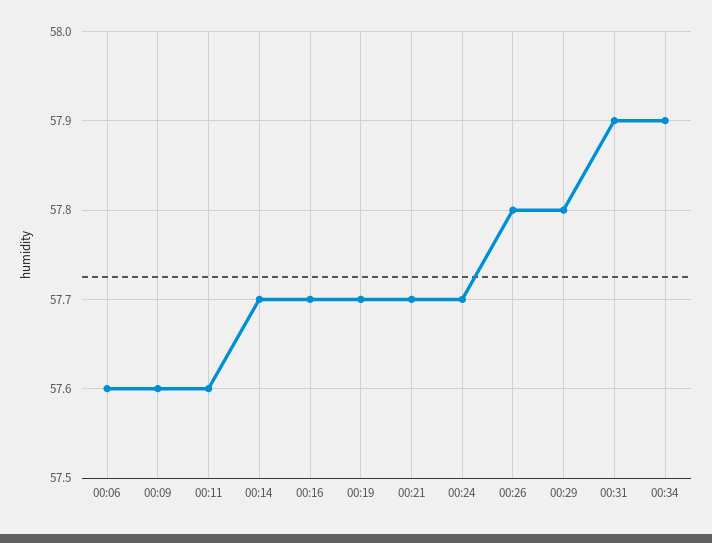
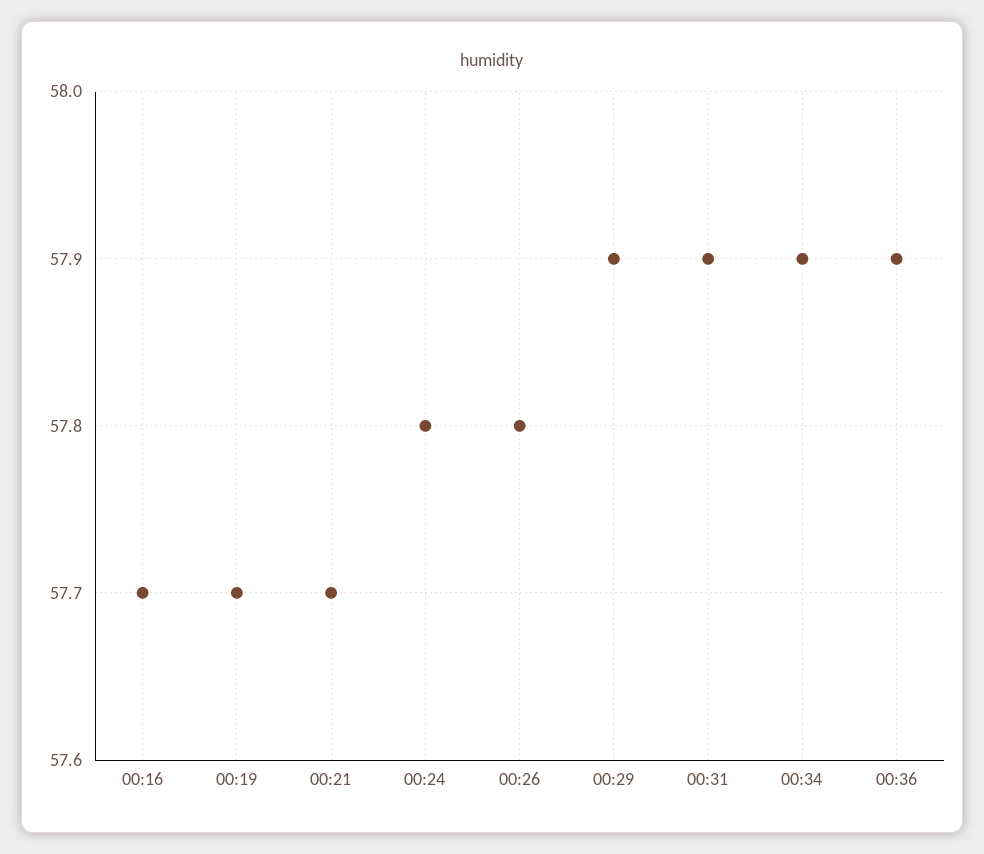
00:06: 57.6 -> none
00:09: 57.6 -> none
00:11: 57.6 -> none
00:14: 57.7 -> none
00:24: 57.7 -> 57.8
00:29: 57.8 -> 57.9
00:36: none -> 57.9

